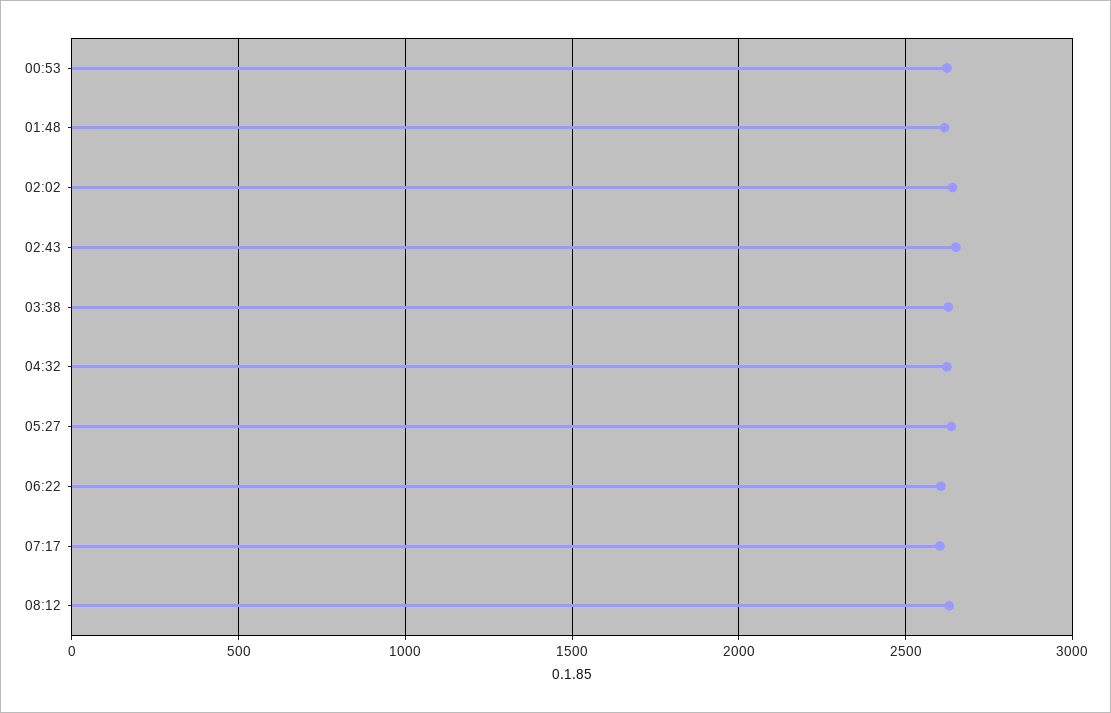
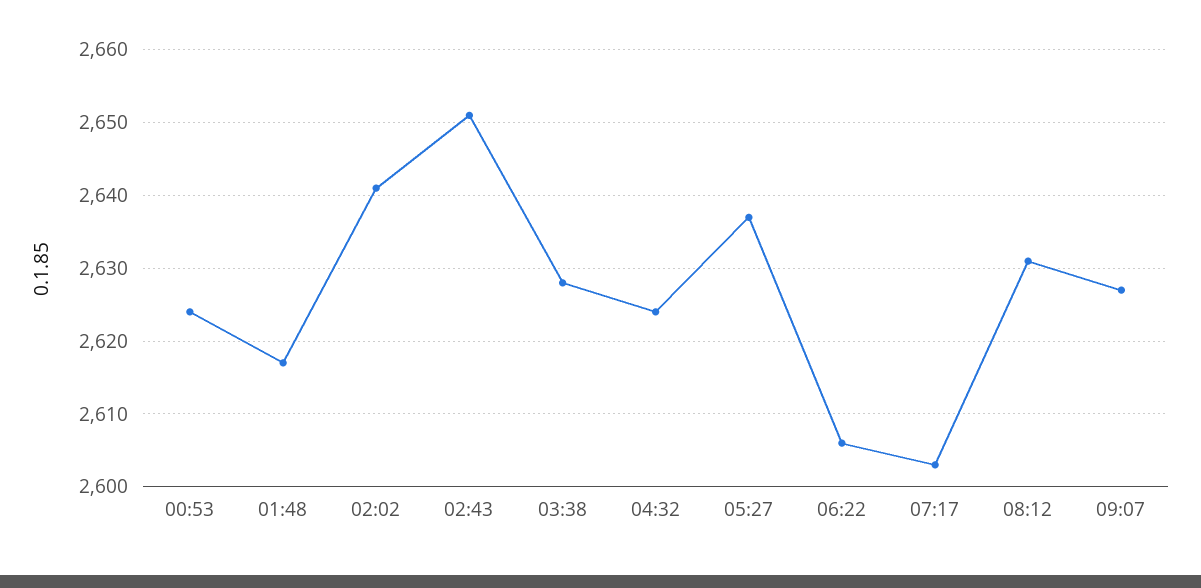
09:07: none -> 2627

